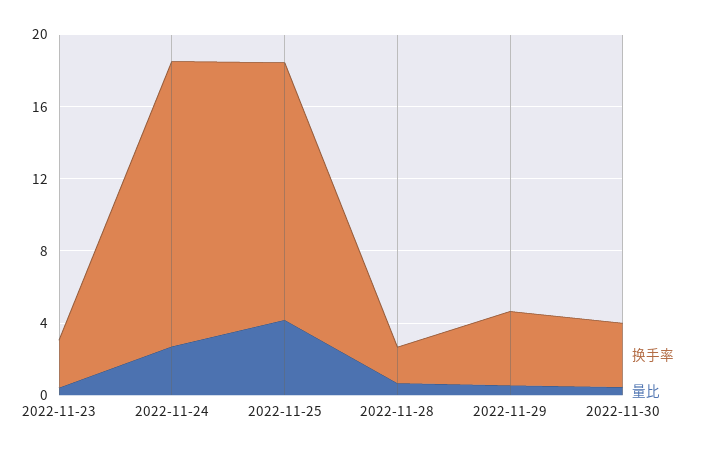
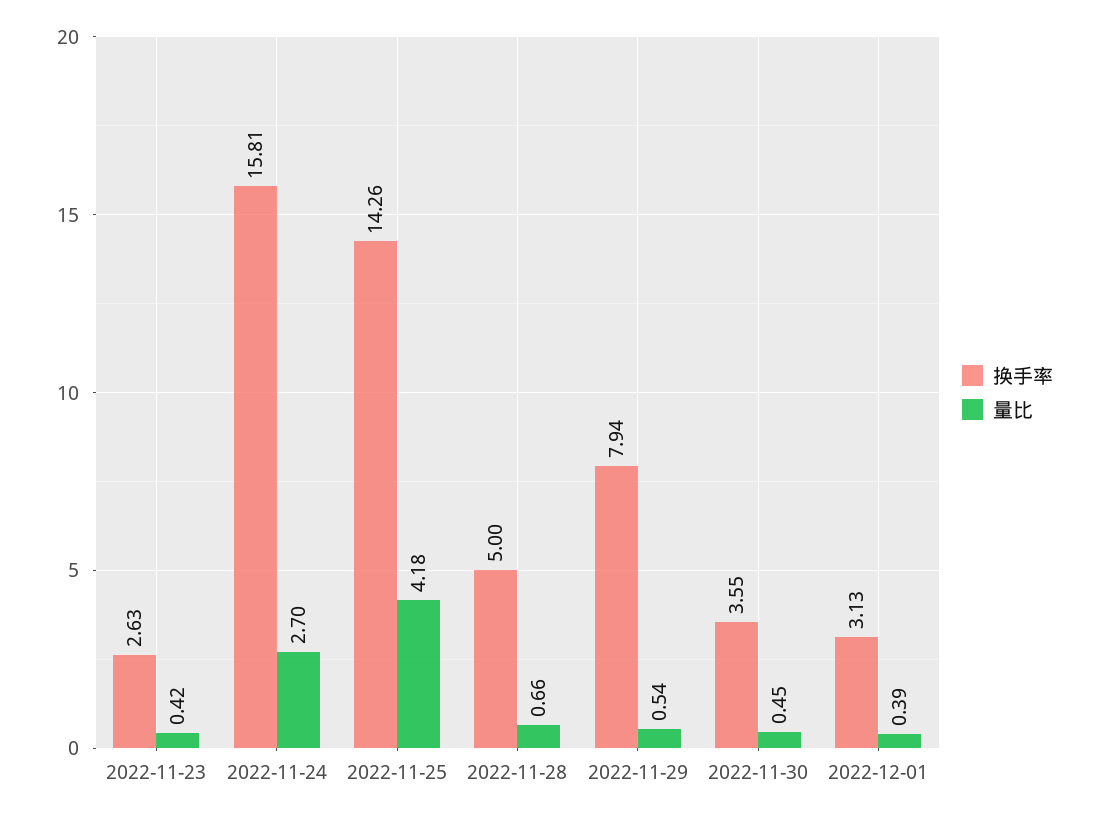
换手率, 2022-11-28: 2 -> 5
换手率, 2022-11-29: 4 -> 7.94
换手率, 2022-12-01: none -> 3.13
量比, 2022-12-01: none -> 0.39

